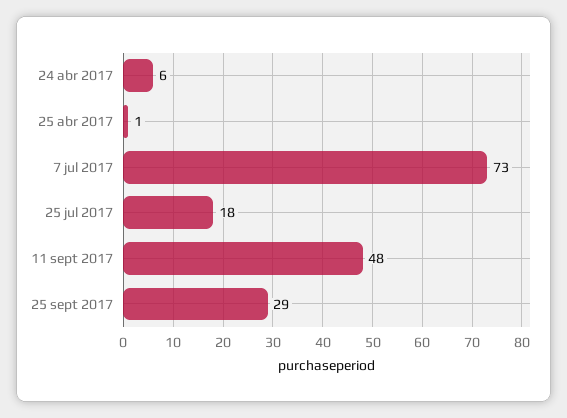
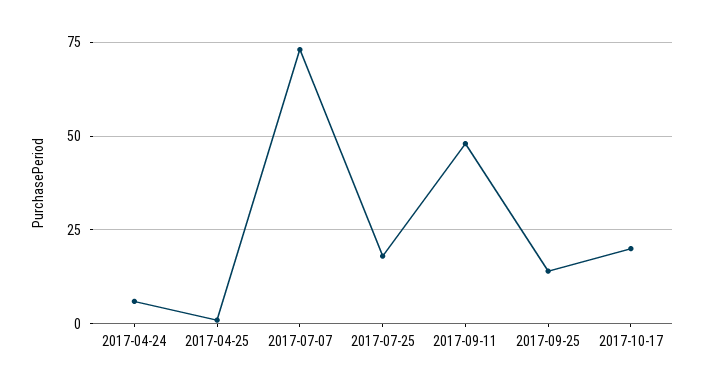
25 sept 2017: 29 -> 15
2017-10-17: none -> 20

